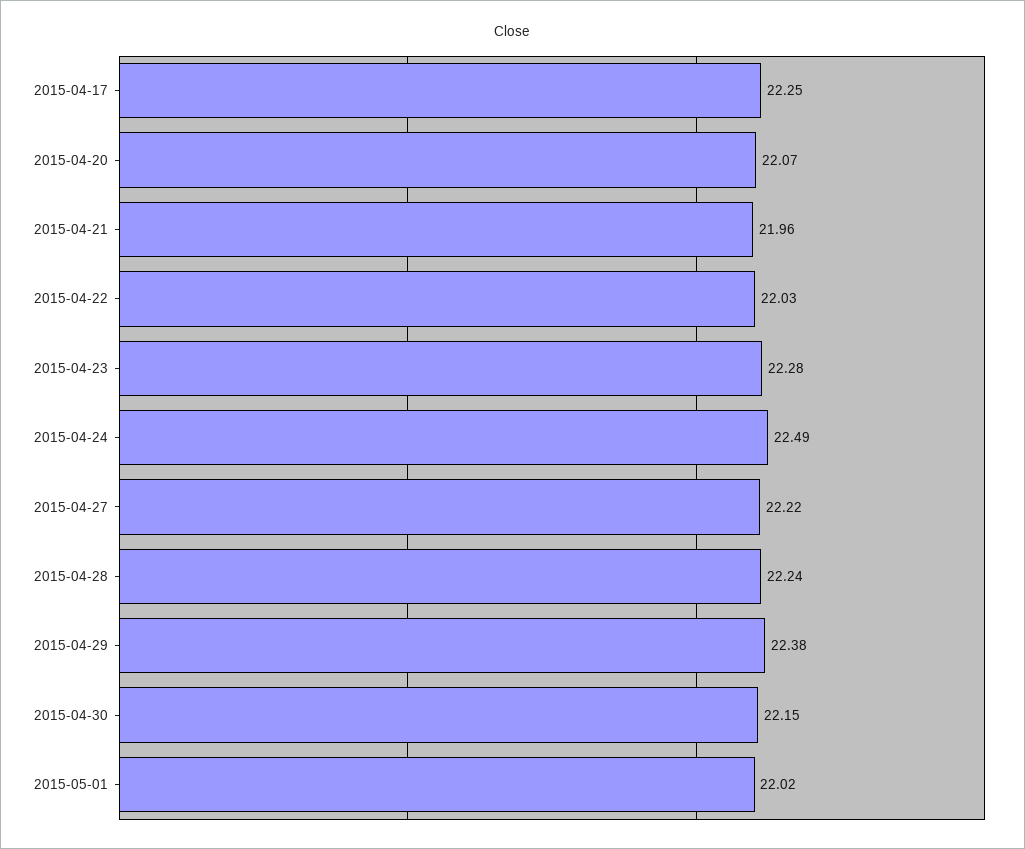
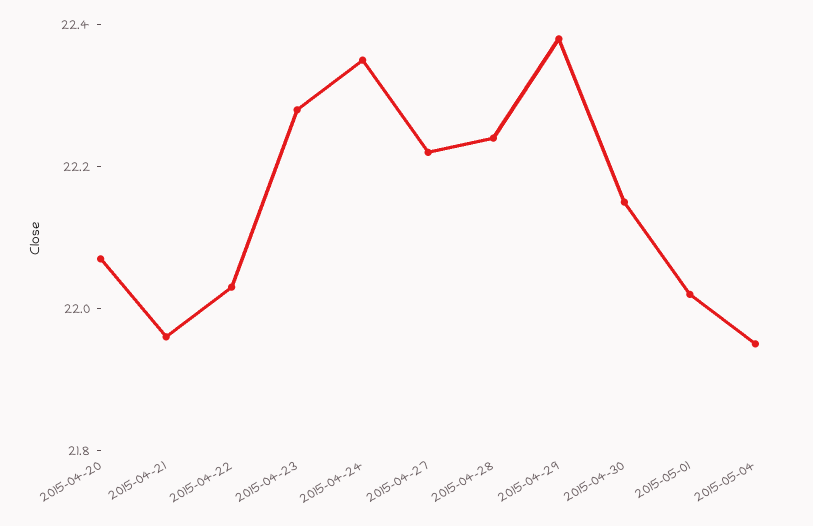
2015-04-17: 22.25 -> none
2015-04-24: 22.49 -> 22.35
2015-05-04: none -> 21.95

